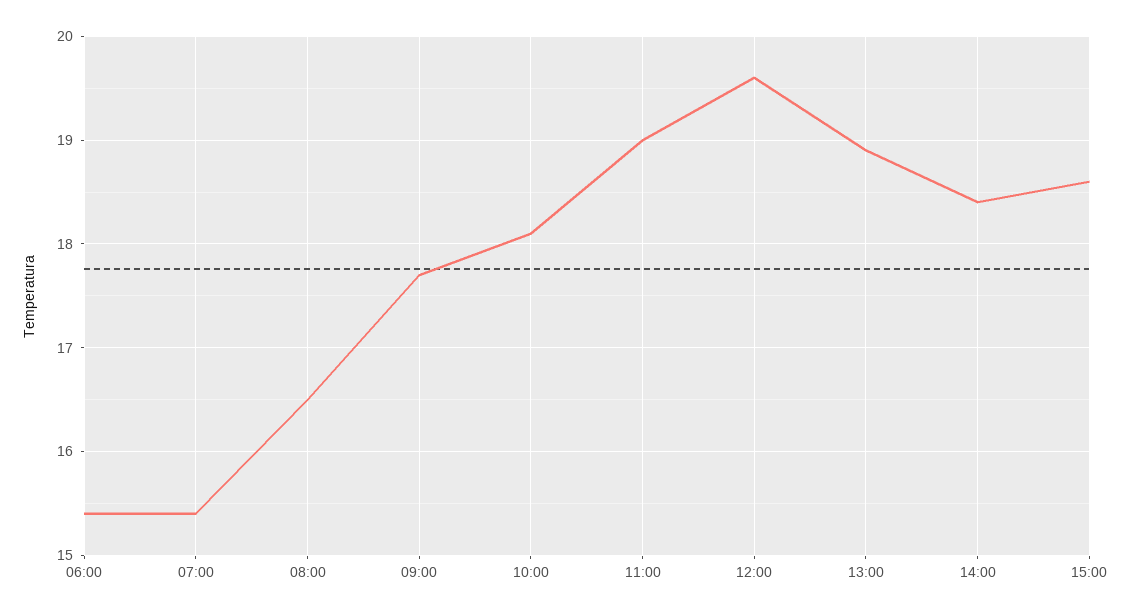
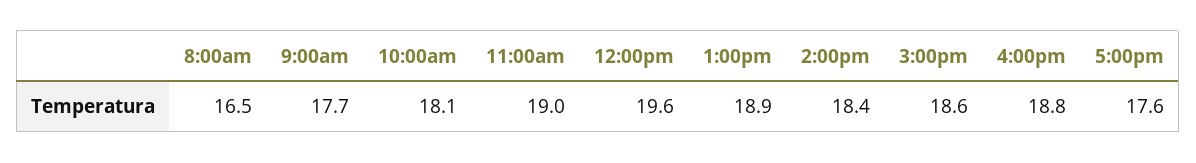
06:00: 15.4 -> none
07:00: 15.4 -> none
4:00pm: none -> 18.8
5:00pm: none -> 17.6

